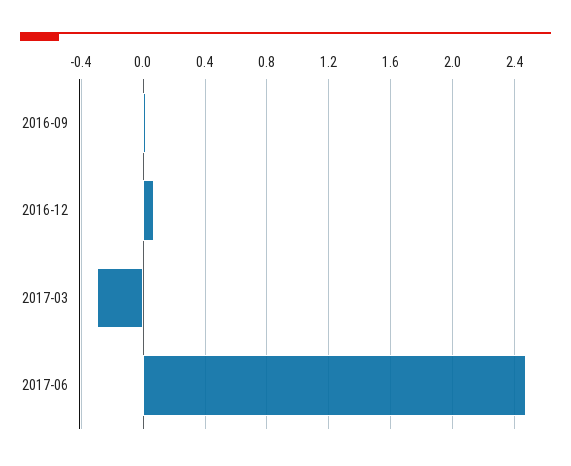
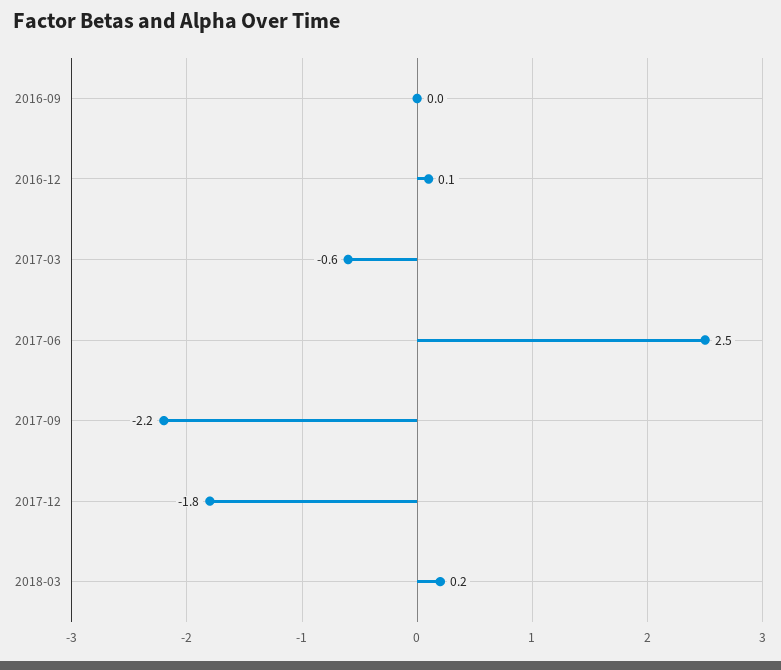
2017-03: -0.3 -> -0.6
2017-09: none -> -2.2
2017-12: none -> -1.8
2018-03: none -> 0.2

